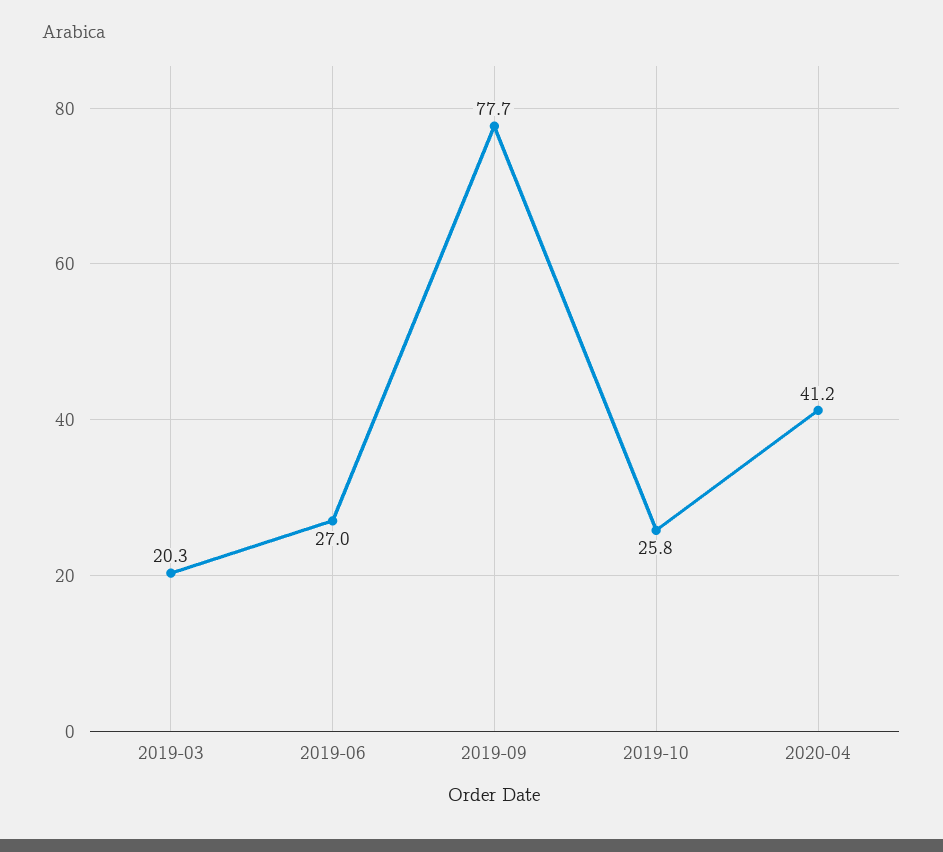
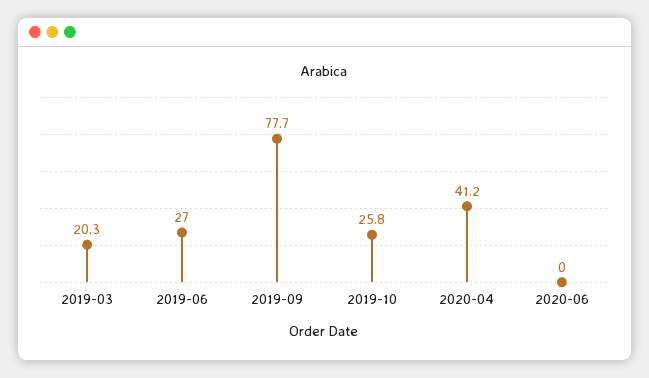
2020-06: none -> 0

